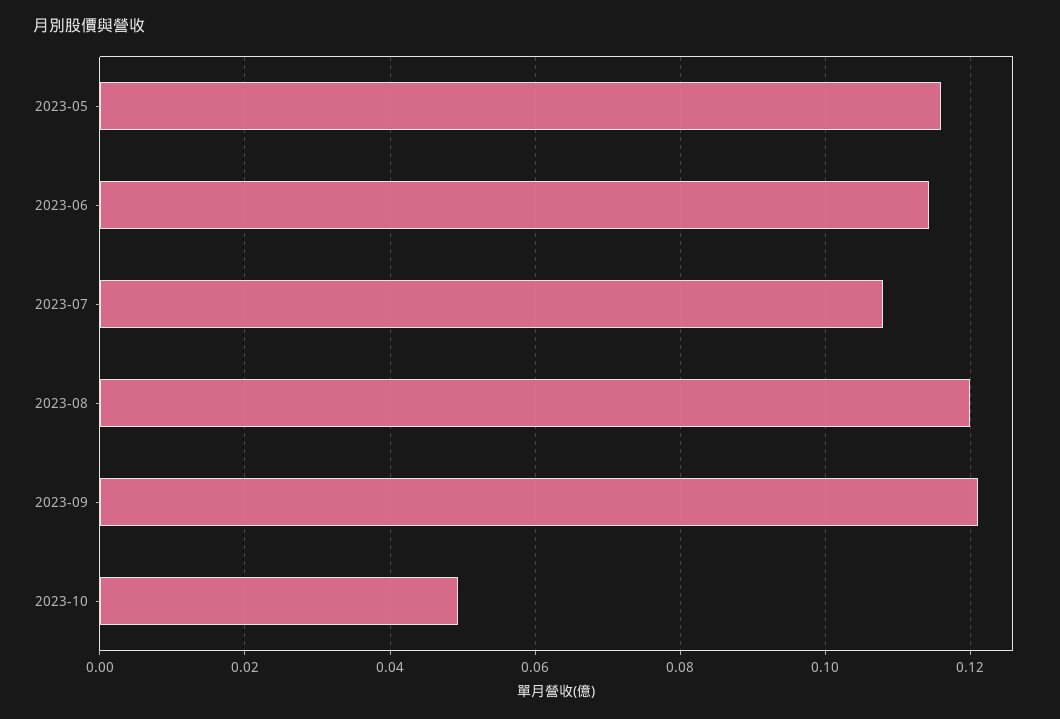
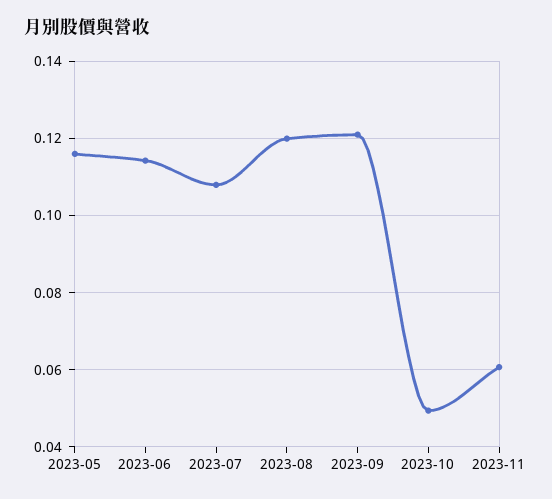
2023-11: none -> 0.06

